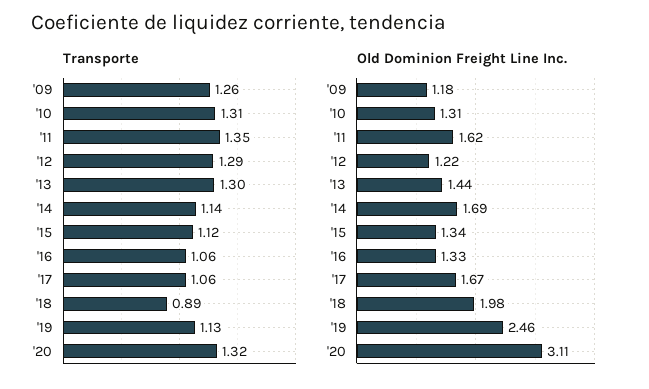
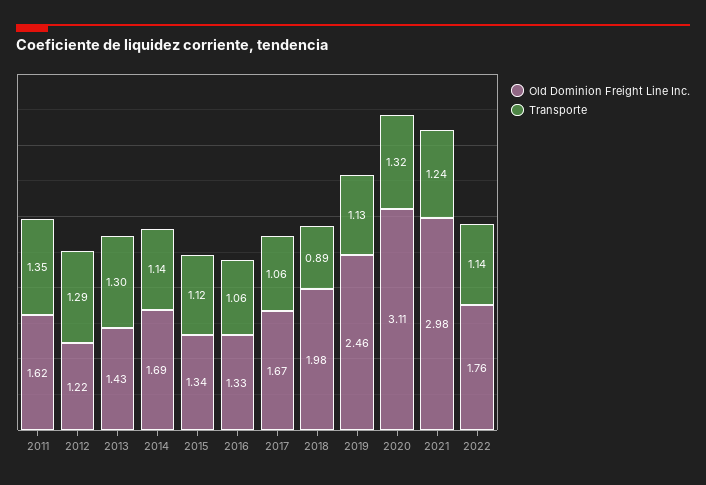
Transporte, '09: 1.26 -> none
Transporte, '10: 1.31 -> none
Old Dominion Freight Line Inc., '09: 1.18 -> none
Old Dominion Freight Line Inc., '10: 1.31 -> none
Old Dominion Freight Line Inc., '13: 1.44 -> 1.43
Old Dominion Freight Line Inc., 2021: none -> 2.98
Transporte, 2021: none -> 1.24
Old Dominion Freight Line Inc., 2022: none -> 1.76
Transporte, 2022: none -> 1.14

